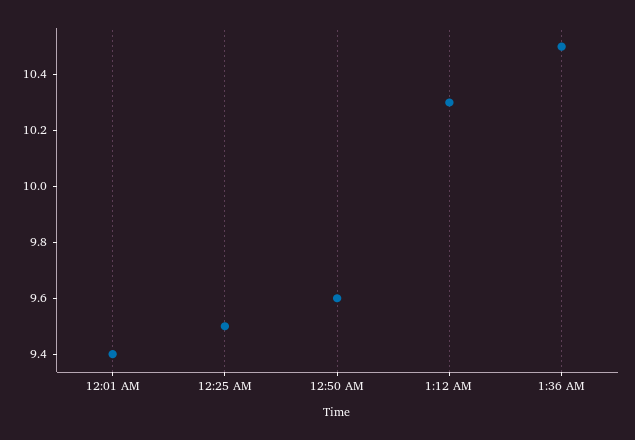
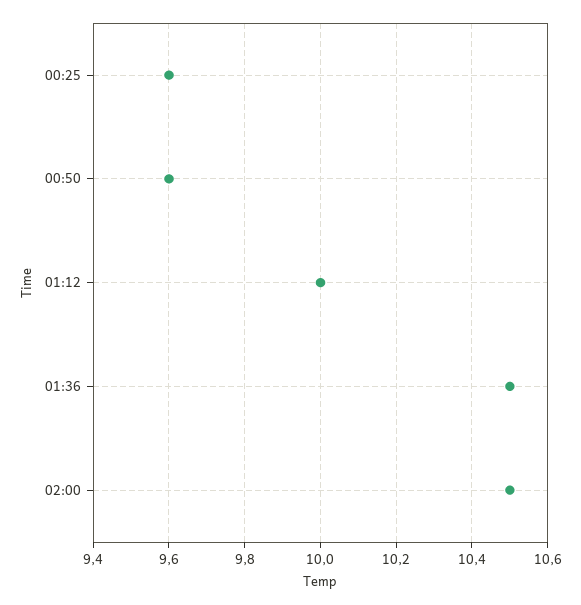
12:01 AM: 9.4 -> none
12:25 AM: 9.5 -> 9.6
1:12 AM: 10.3 -> 10
02:00: none -> 10.5

